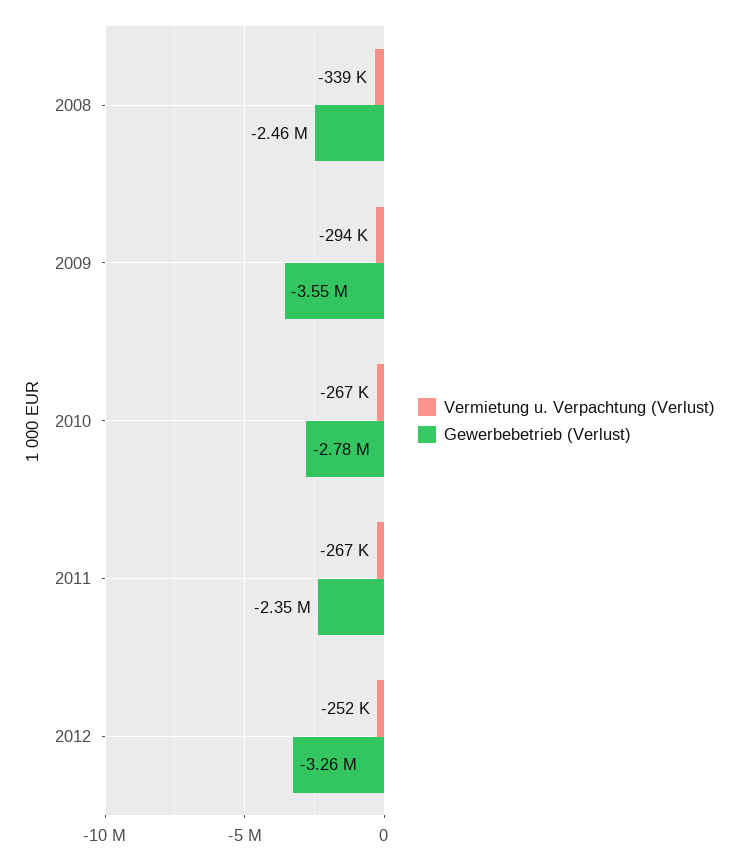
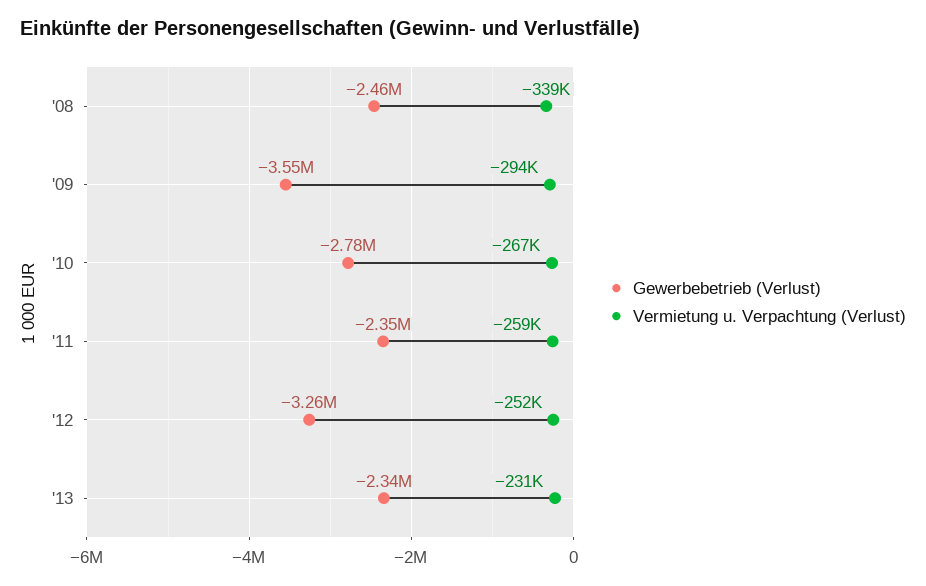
Vermietung u. Verpachtung (Verlust), 2011: -267000 -> -259000
Gewerbebetrieb (Verlust), '13: none -> -2340000
Vermietung u. Verpachtung (Verlust), '13: none -> -231000

